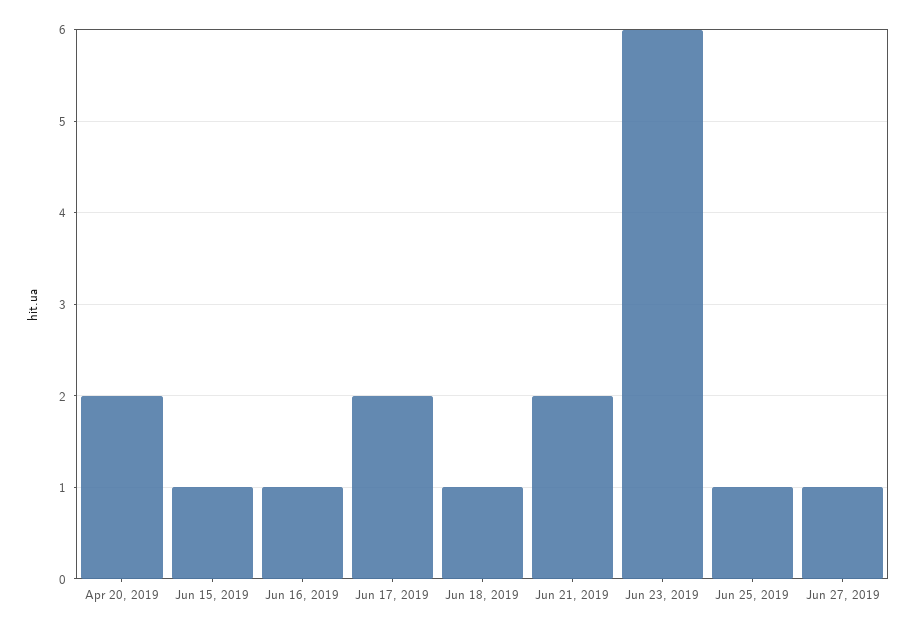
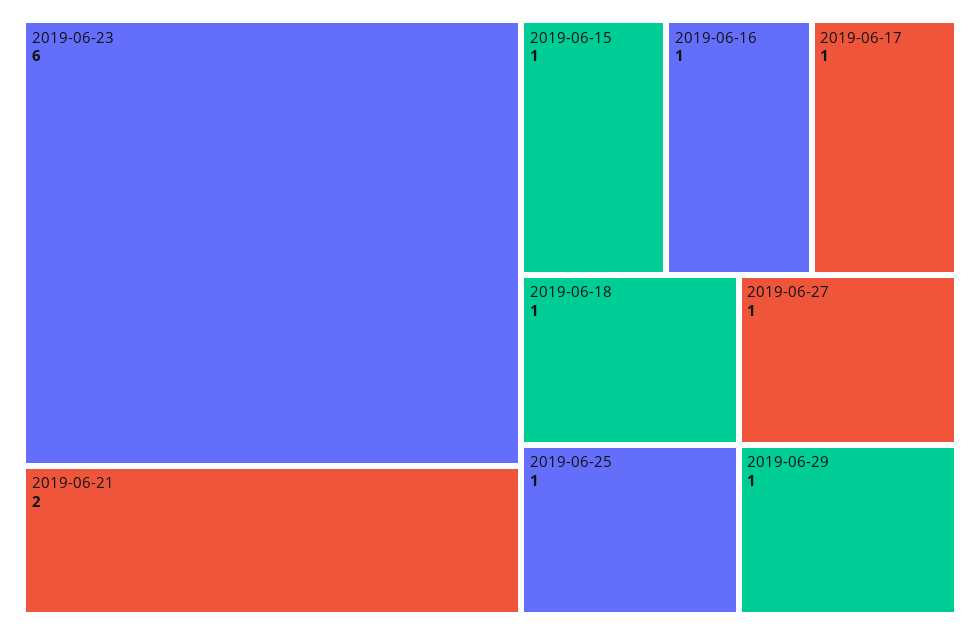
Apr 20, 2019: 2 -> none
Jun 17, 2019: 2 -> 1
2019-06-29: none -> 1

